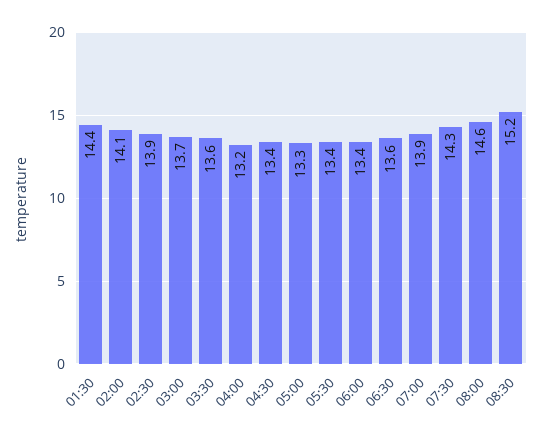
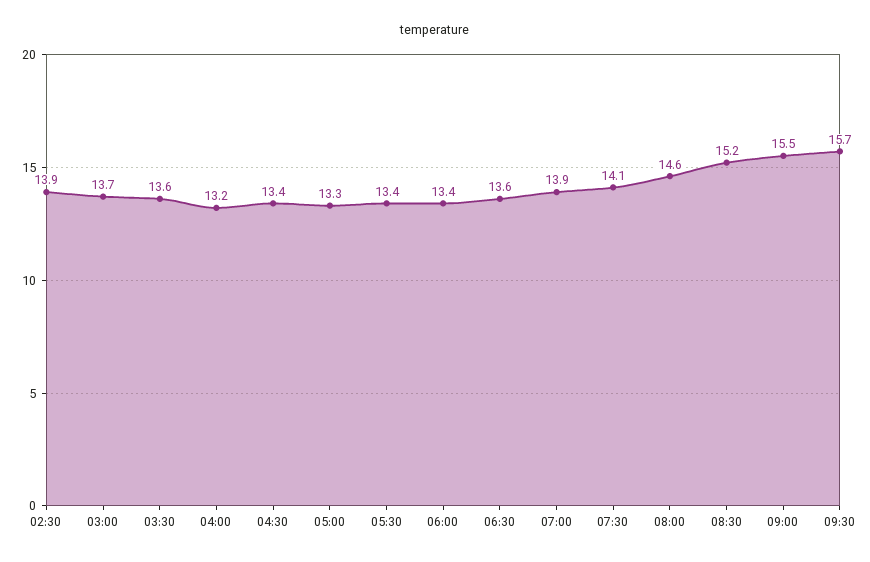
01:30: 14.4 -> none
02:00: 14.1 -> none
07:30: 14.3 -> 14.1
09:00: none -> 15.5
09:30: none -> 15.7

